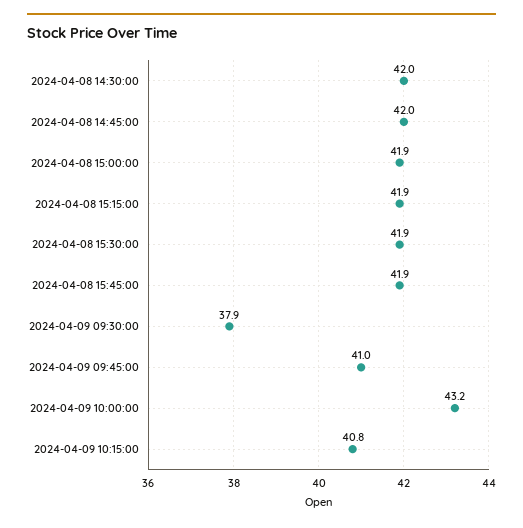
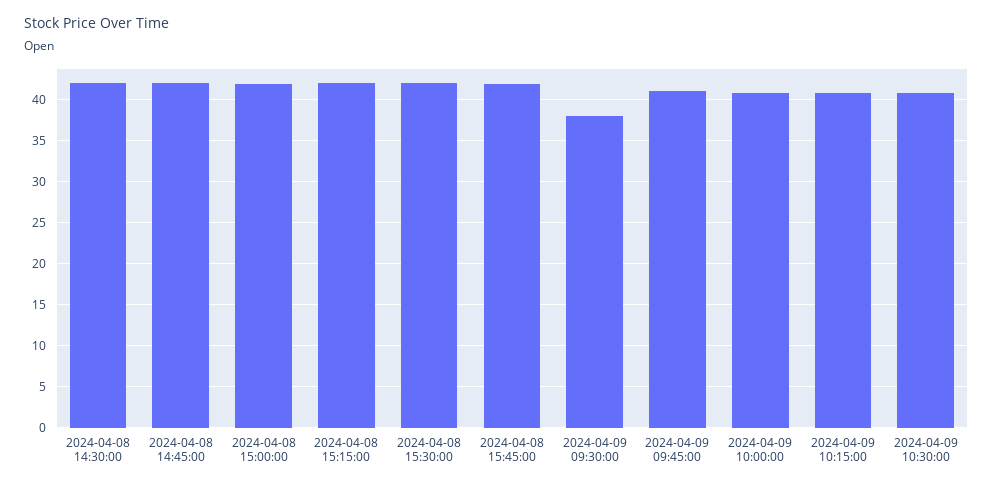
2024-04-09 10:00:00: 43.2 -> 41
2024-04-09 10:30:00: none -> 41

